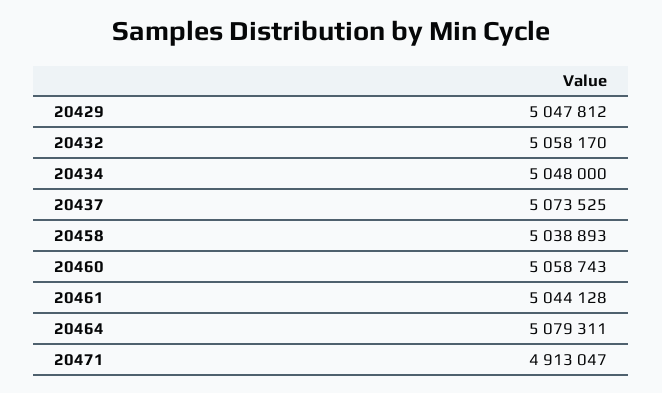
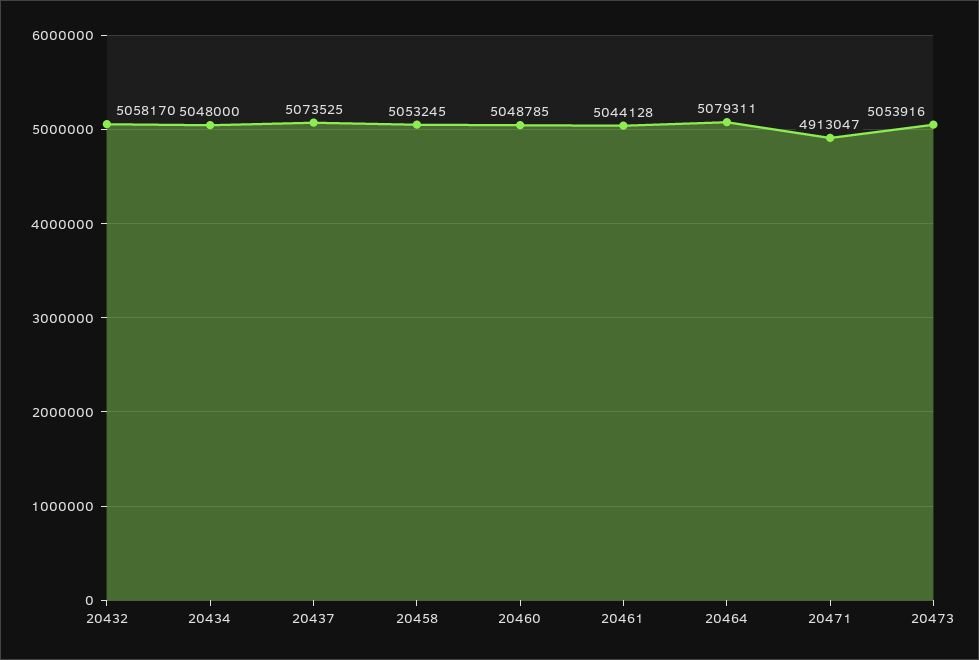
20429: 5047812 -> none
20458: 5038893 -> 5053245
20460: 5058743 -> 5048785
20473: none -> 5053916

